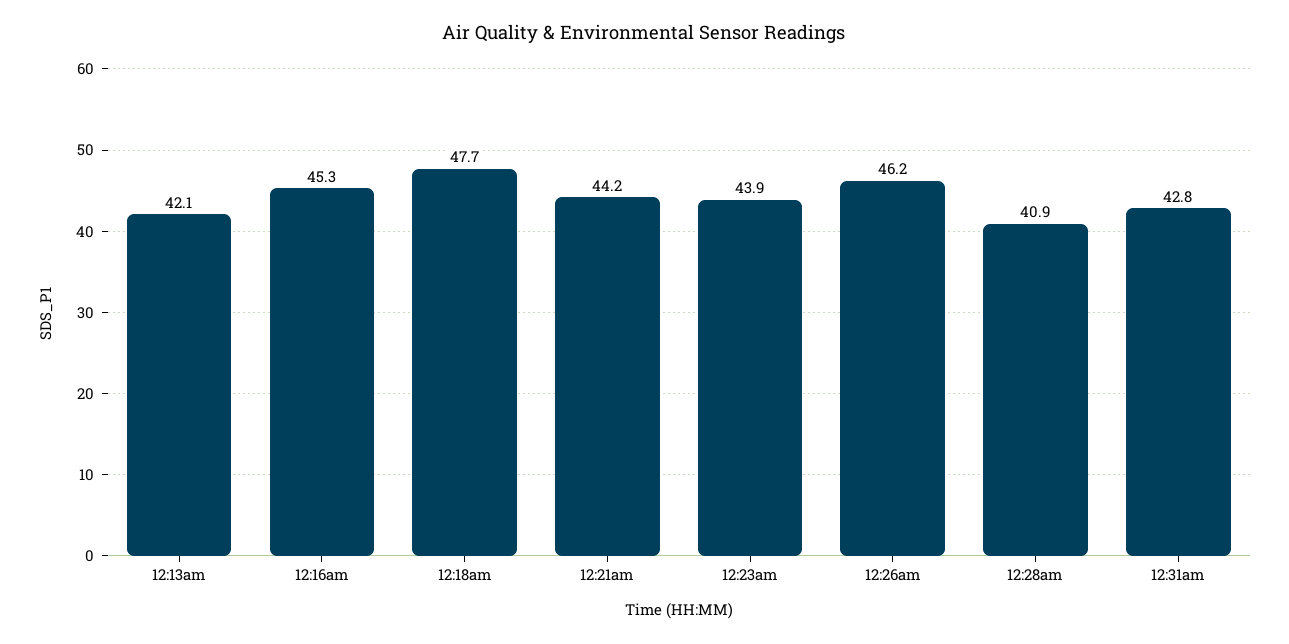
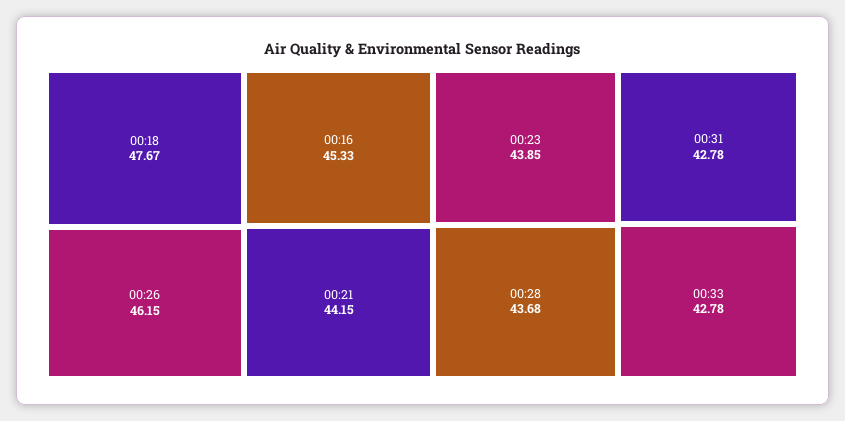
12:13am: 42.1 -> none
12:28am: 40.9 -> 43.68
00:33: none -> 42.78

